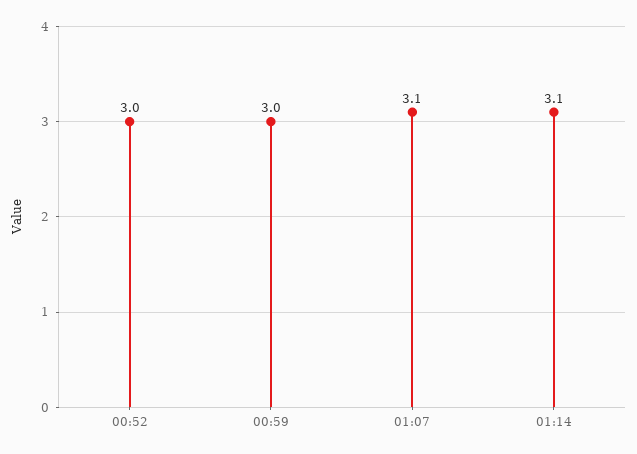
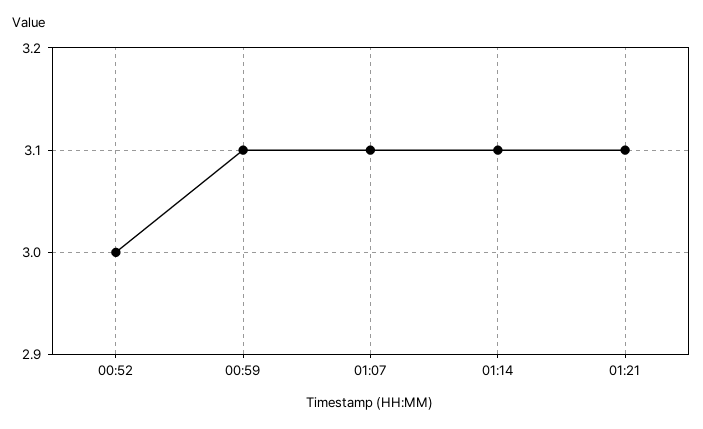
00:59: 3 -> 3.1
01:21: none -> 3.1

